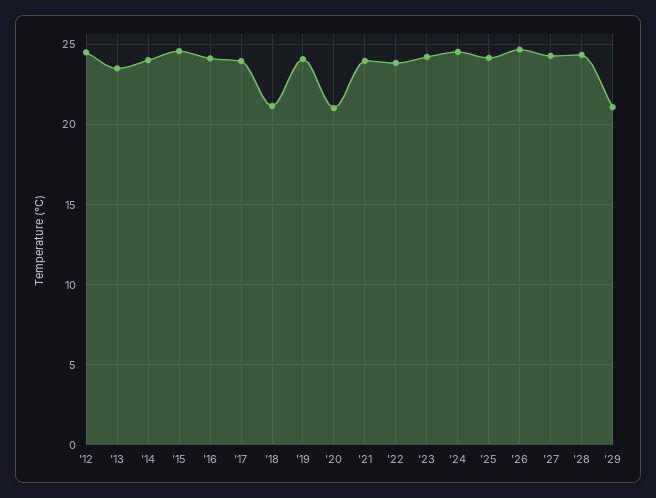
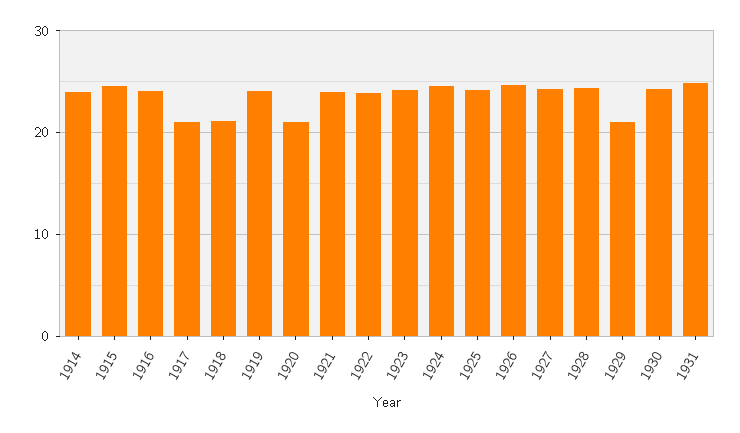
'12: 24.5 -> none
'13: 23.5 -> none
'17: 24 -> 21
1930: none -> 24
1931: none -> 25

